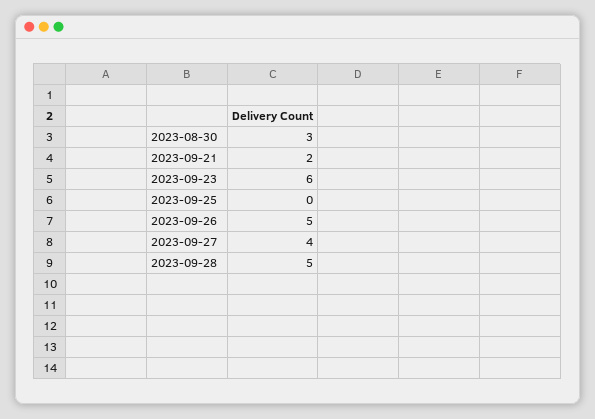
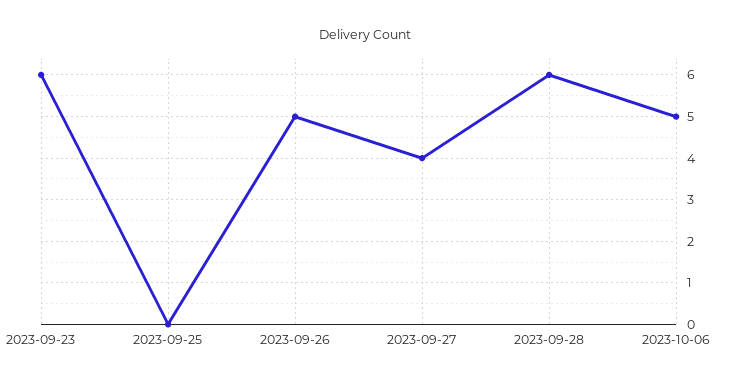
2023-08-30: 3 -> none
2023-09-21: 2 -> none
2023-09-28: 5 -> 6
2023-10-06: none -> 5

